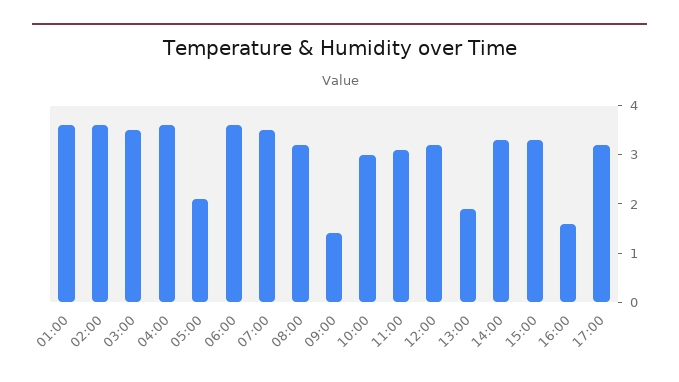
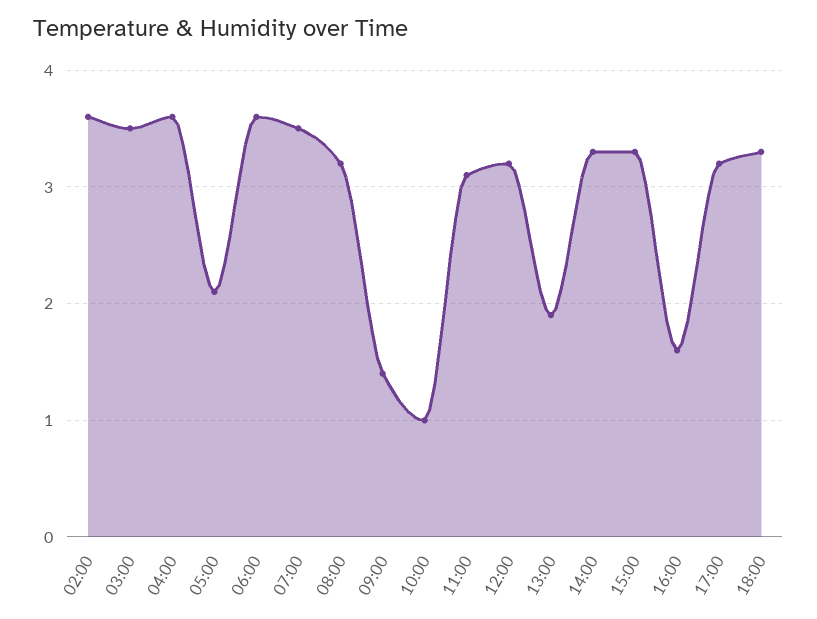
01:00: 3.5 -> none
10:00: 3 -> 1
18:00: none -> 3.3

